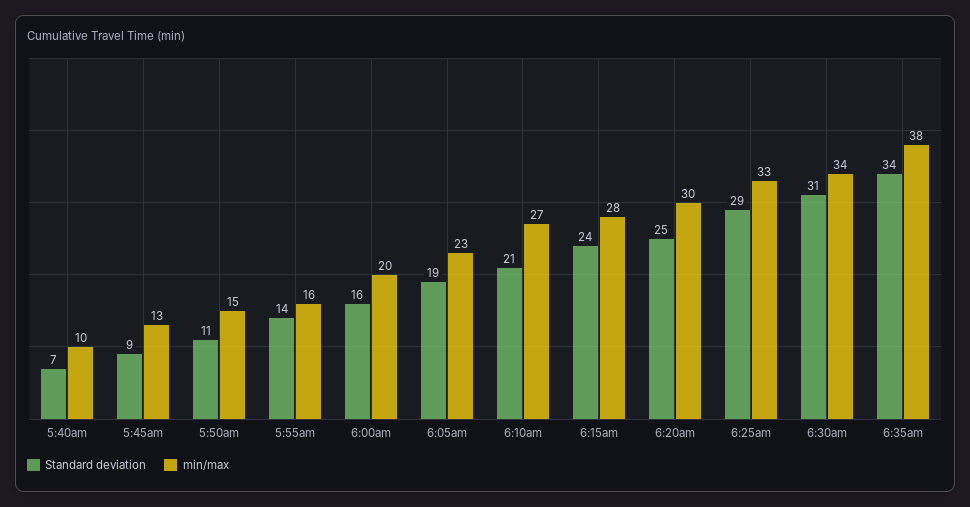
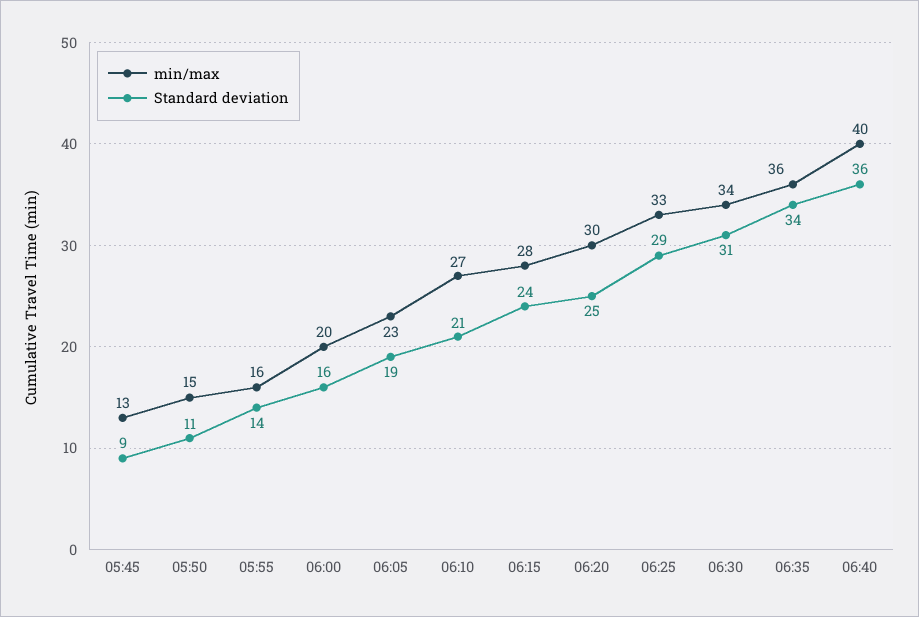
Standard deviation, 5:40am: 7 -> none
min/max, 5:40am: 10 -> none
min/max, 6:35am: 38 -> 36
min/max, 06:40: none -> 40
Standard deviation, 06:40: none -> 36

